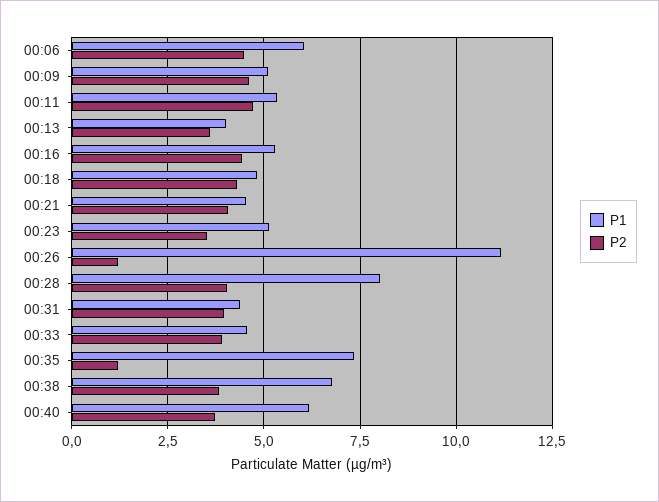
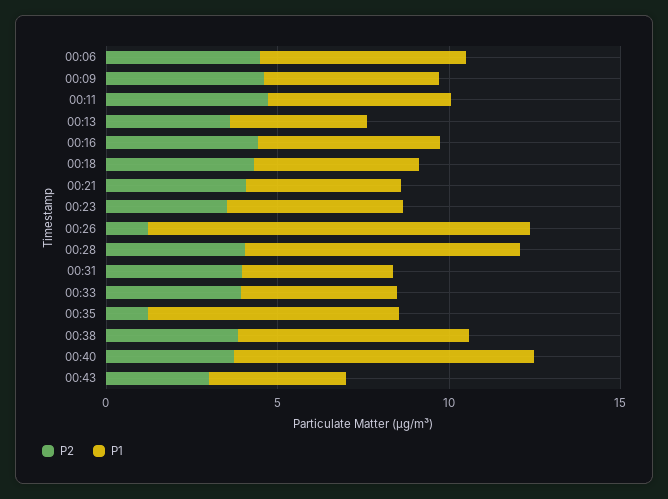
P1, 00:40: 6.25 -> 9
P2, 00:43: none -> 3
P1, 00:43: none -> 4

